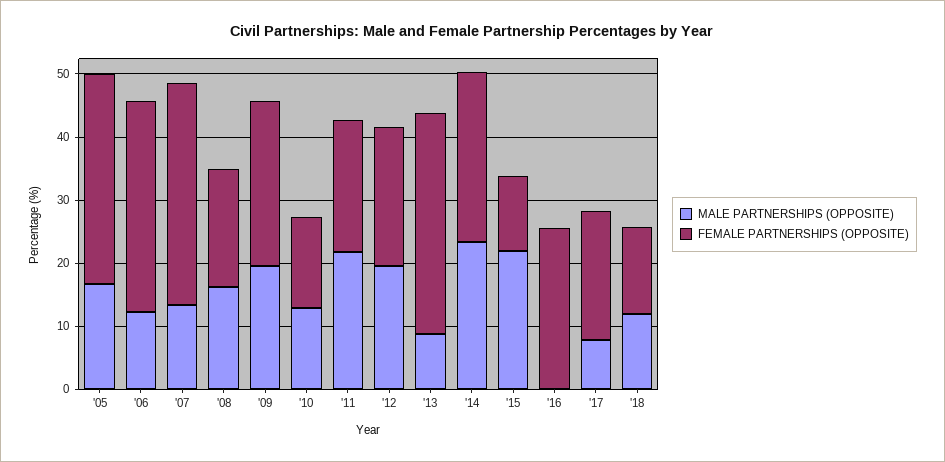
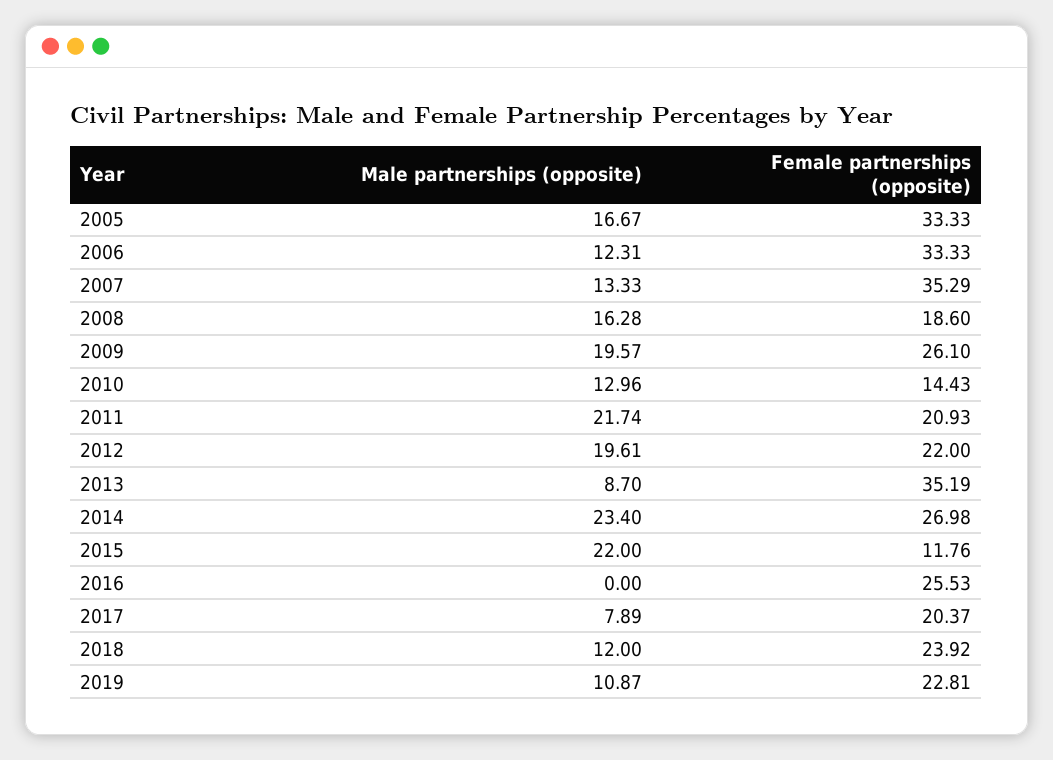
FEMALE PARTNERSHIPS (OPPOSITE), '18: 14 -> 23.92
MALE PARTNERSHIPS (OPPOSITE), 2019: none -> 10.87
FEMALE PARTNERSHIPS (OPPOSITE), 2019: none -> 22.81

